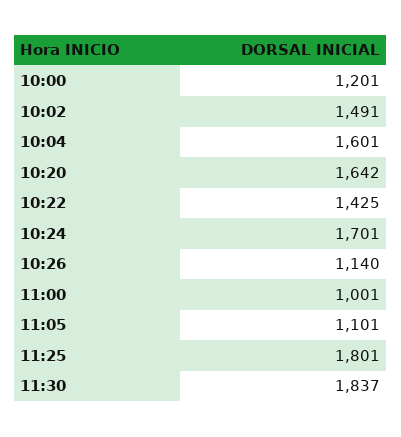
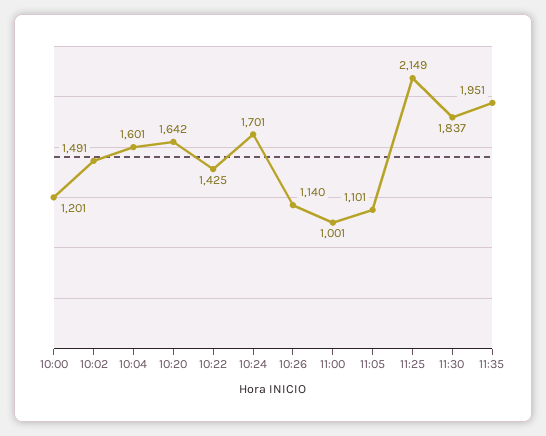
11:25: 1801 -> 2149
11:35: none -> 1951

